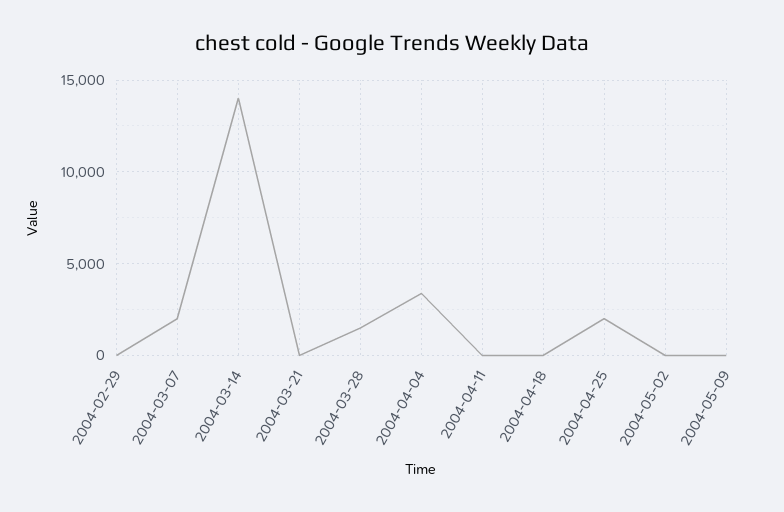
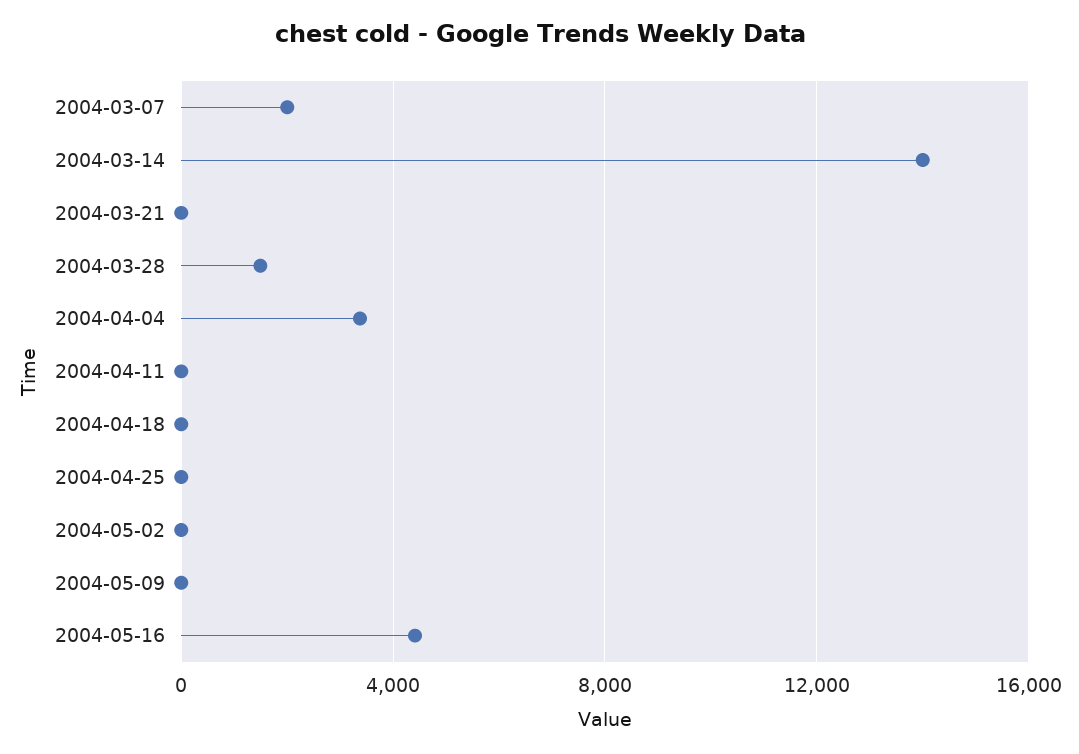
2004-02-29: 0 -> none
2004-04-25: 2000 -> 0
2004-05-16: none -> 4500

